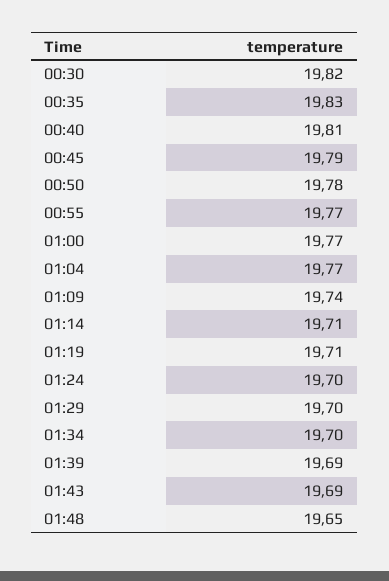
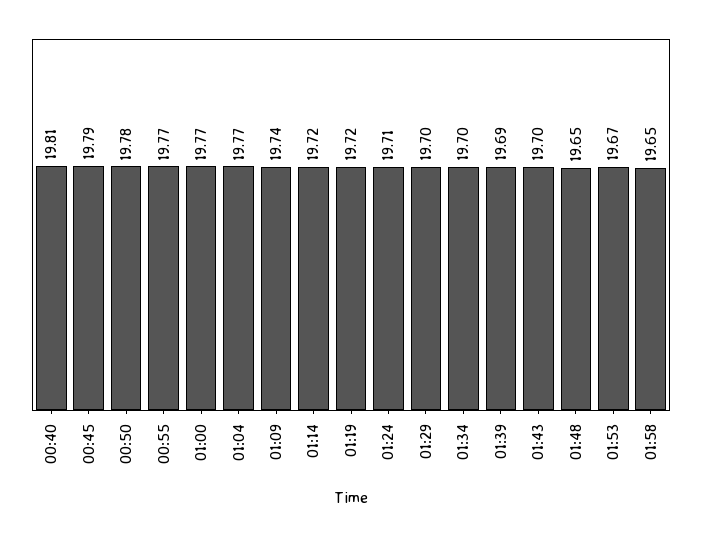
00:30: 19.82 -> none
00:35: 19.83 -> none
01:14: 19.71 -> 19.72
01:19: 19.71 -> 19.72
01:24: 19.7 -> 19.71
01:43: 19.69 -> 19.7
01:53: none -> 19.67
01:58: none -> 19.65

